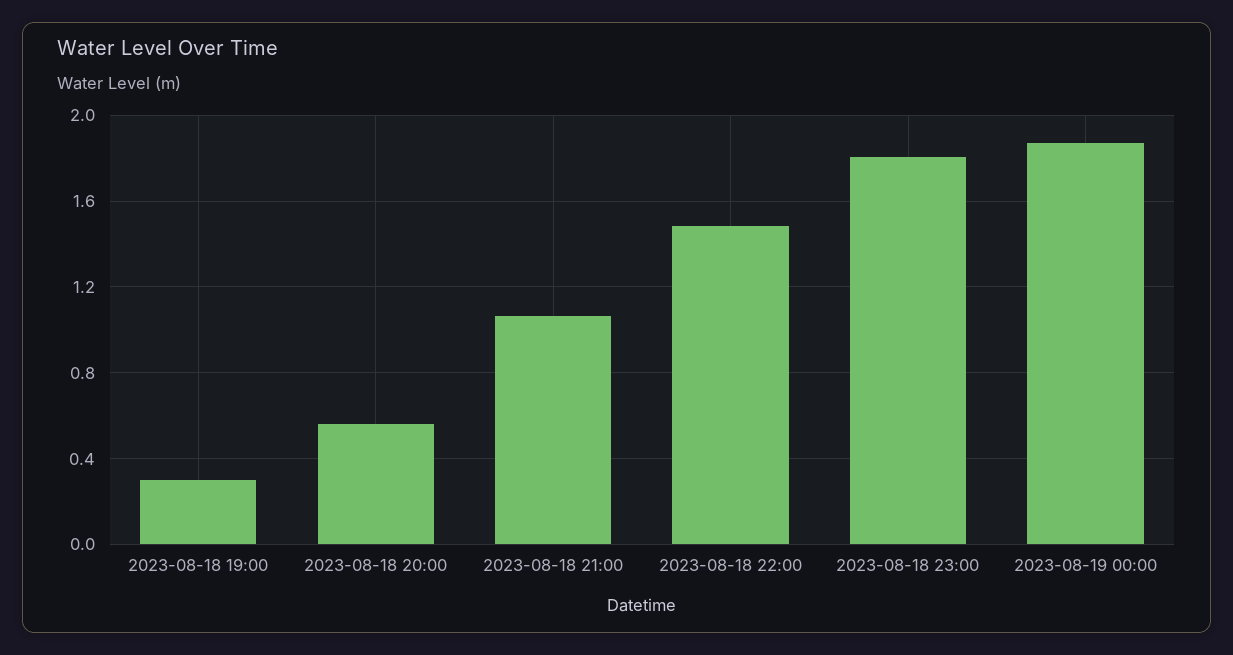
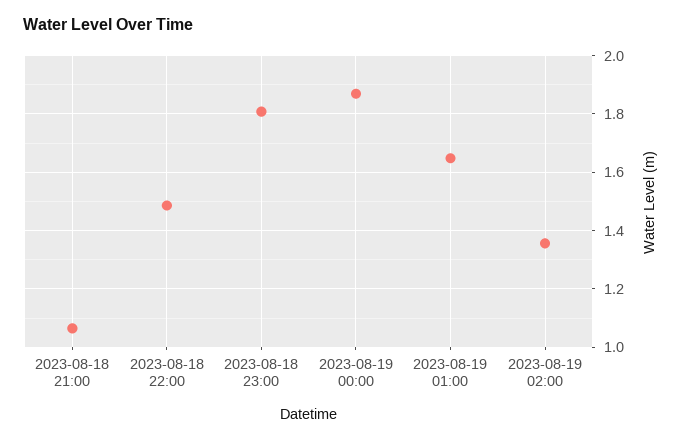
2023-08-18 19:00: 0.3 -> none
2023-08-18 20:00: 0.55 -> none
2023-08-19 01:00: none -> 1.65
2023-08-19 02:00: none -> 1.35

